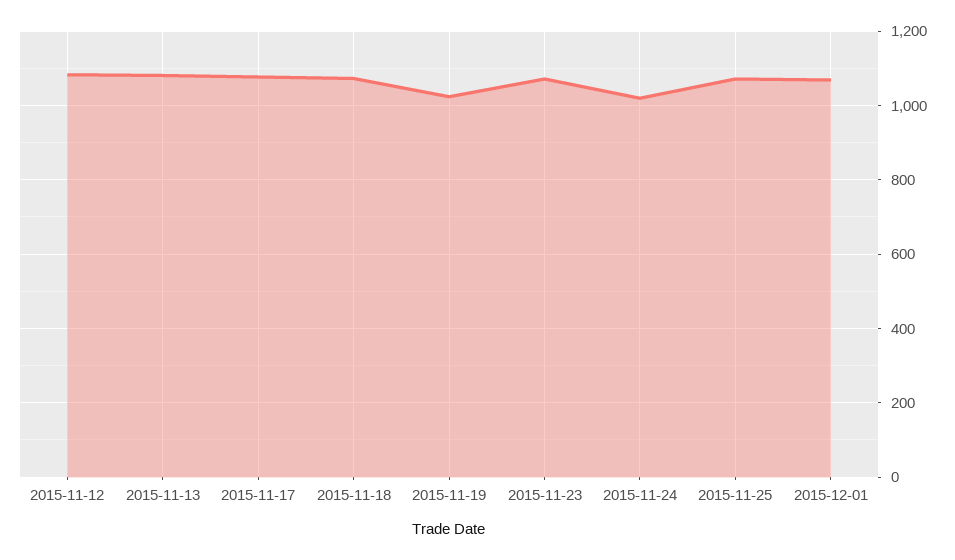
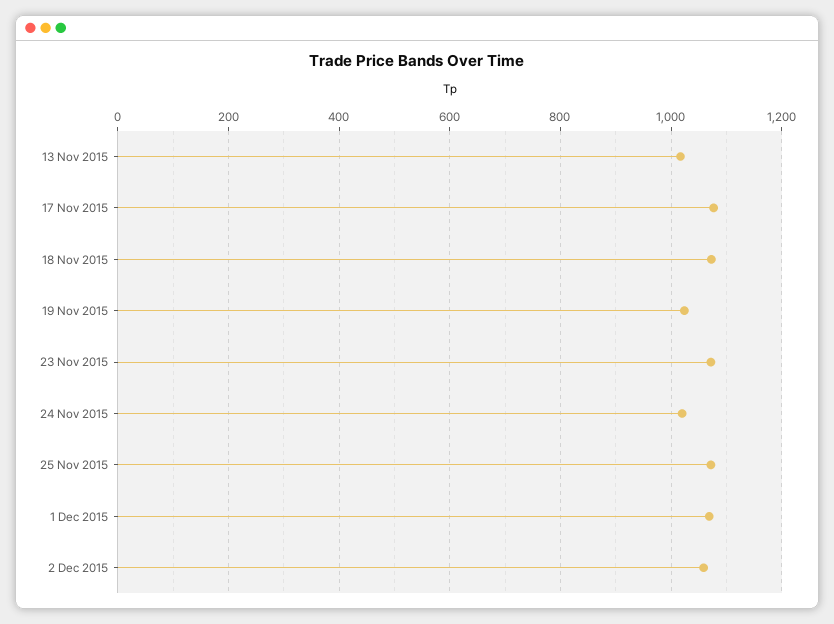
2015-11-12: 1080 -> none
2015-11-13: 1080 -> 1020
2 Dec 2015: none -> 1060

